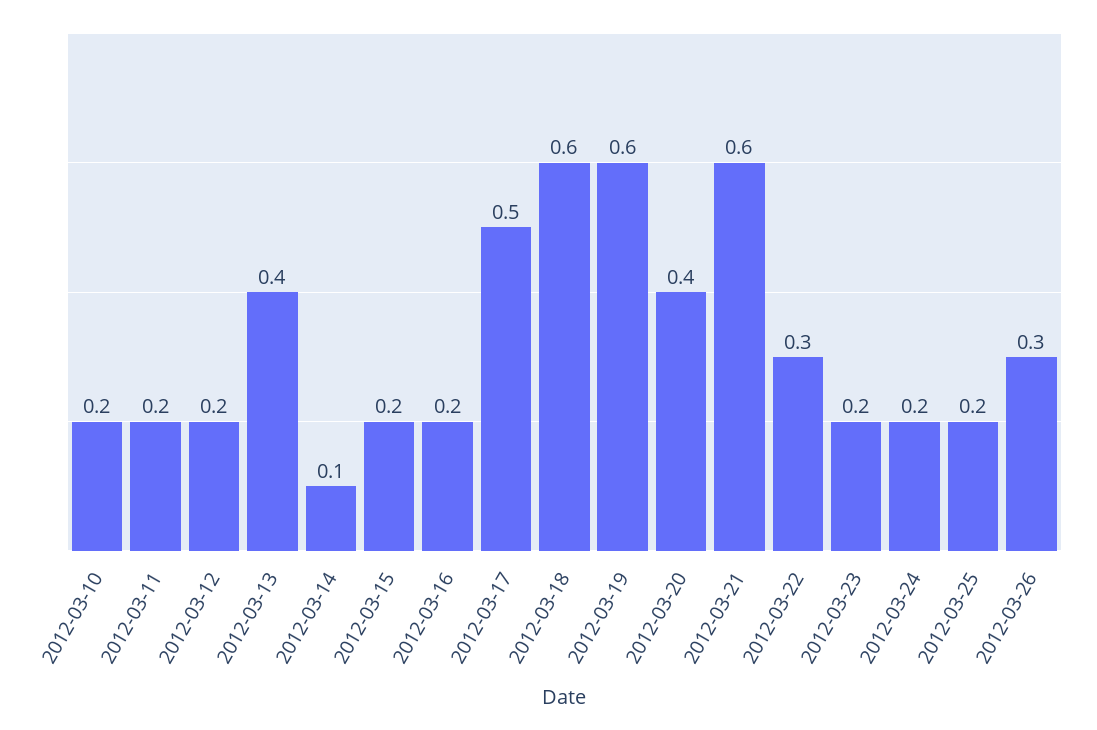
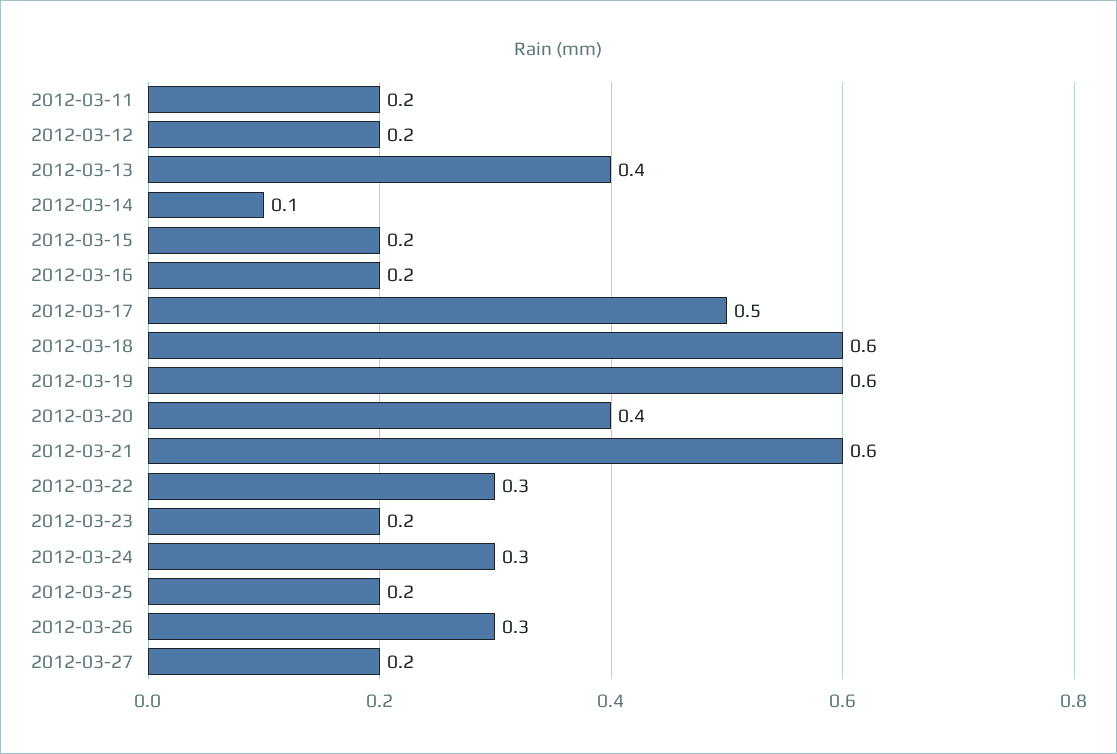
2012-03-10: 0.2 -> none
2012-03-24: 0.2 -> 0.3
2012-03-27: none -> 0.2

